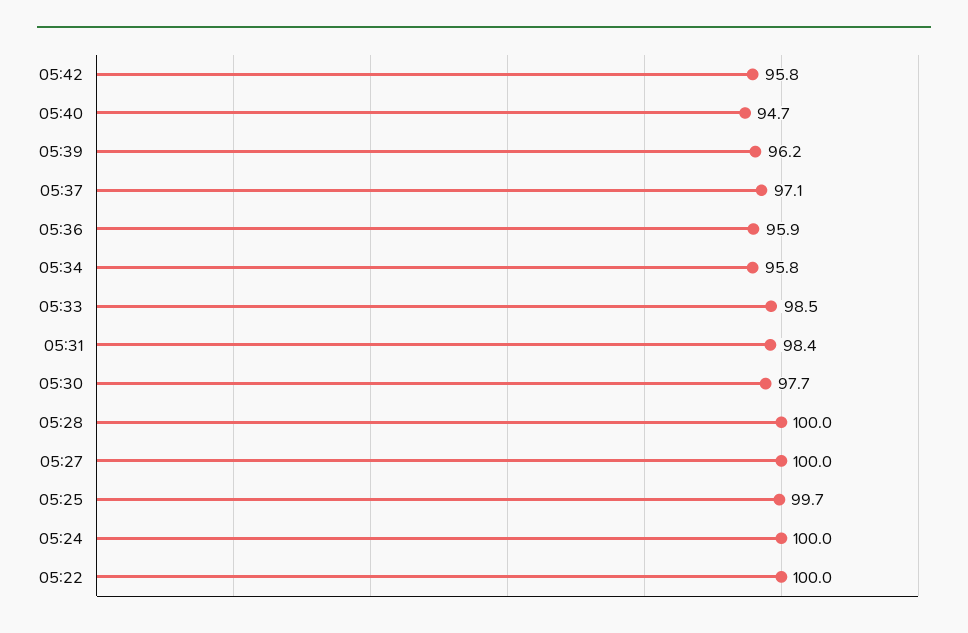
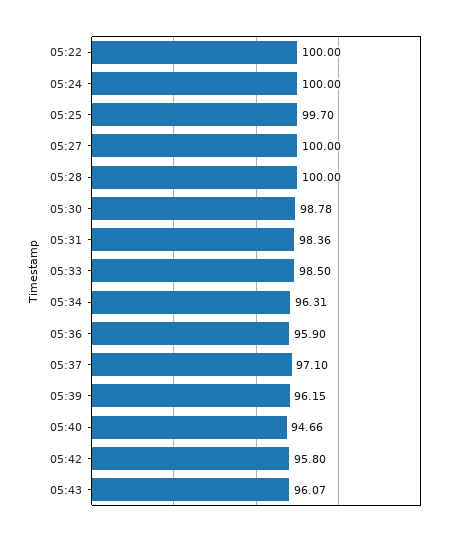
05:34: 95.8 -> 96.31
05:30: 97.7 -> 98.78
05:43: none -> 96.07

